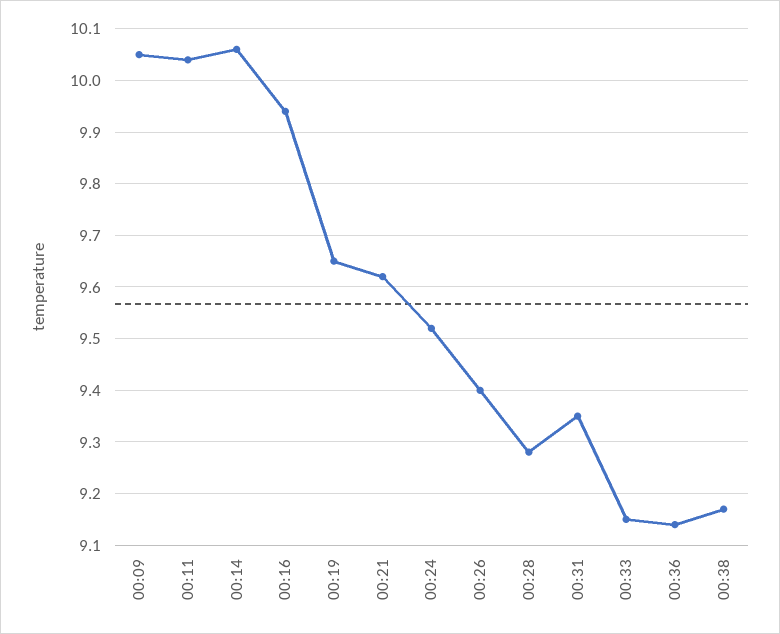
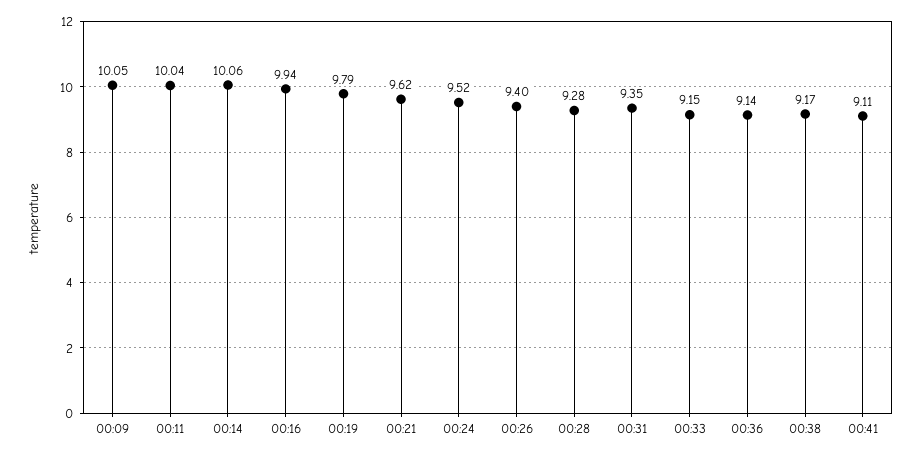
00:19: 9.65 -> 9.79
00:41: none -> 9.11

